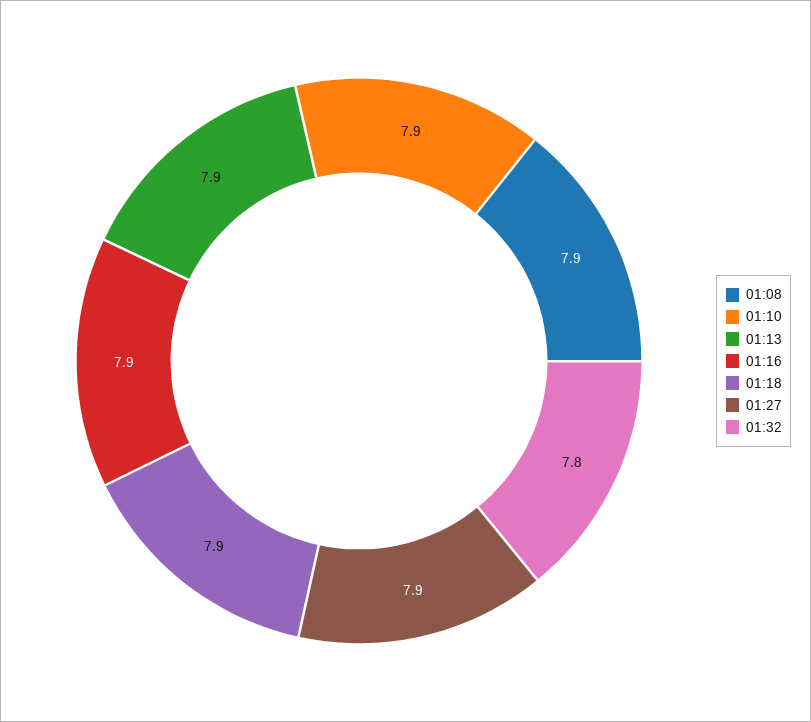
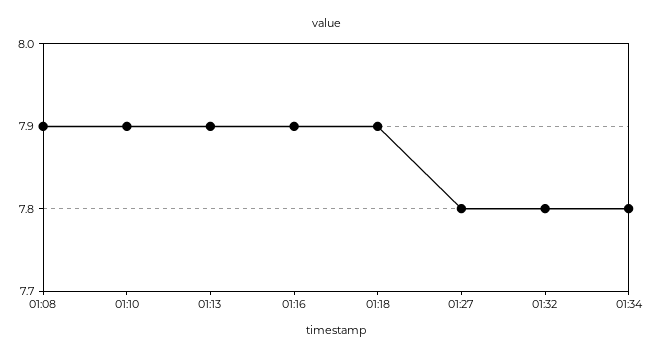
01:27: 7.9 -> 7.8
01:34: none -> 7.8

